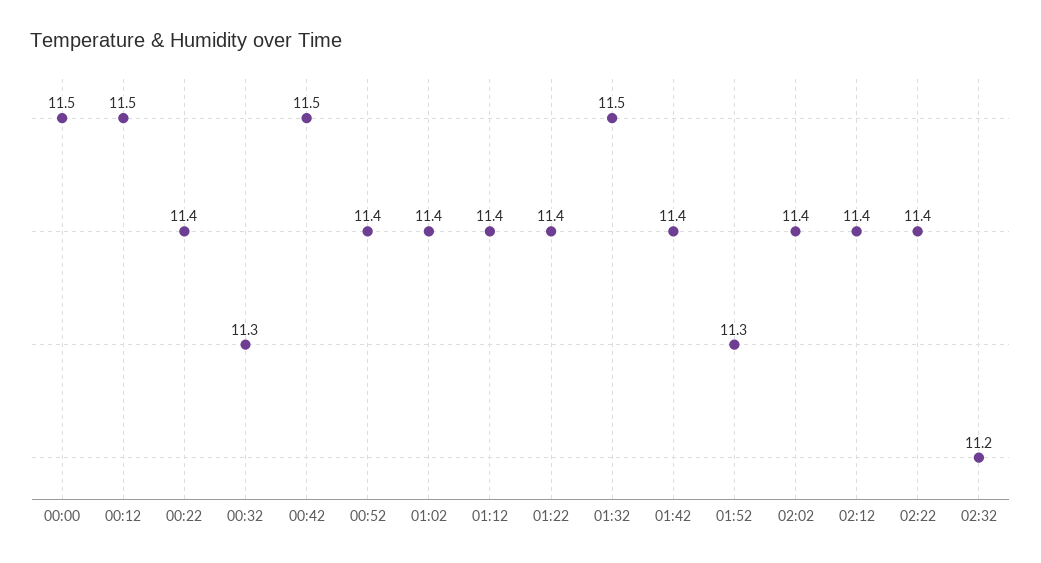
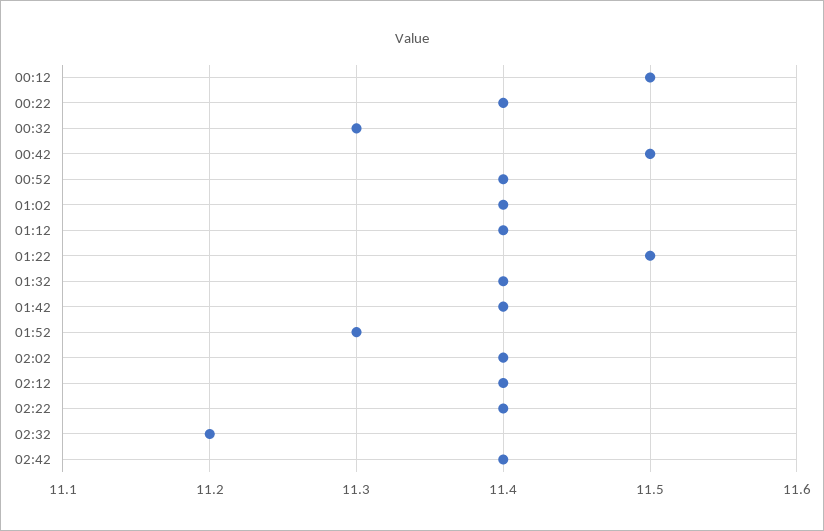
00:00: 11.5 -> none
01:22: 11.4 -> 11.5
01:32: 11.5 -> 11.4
02:42: none -> 11.4

